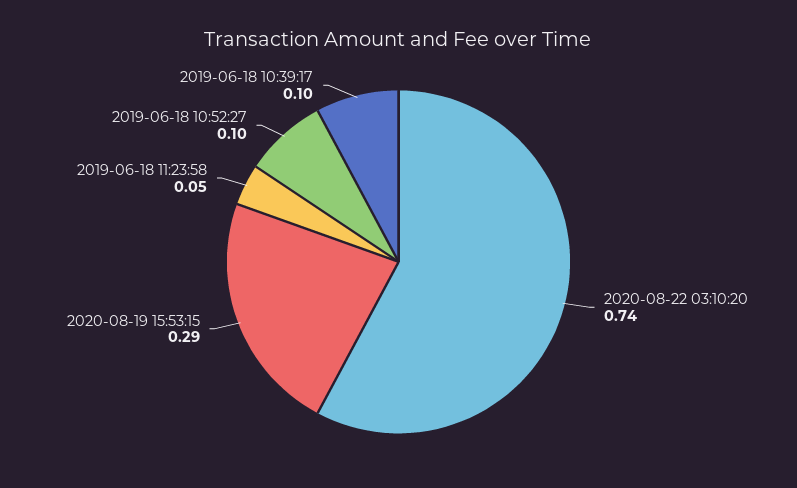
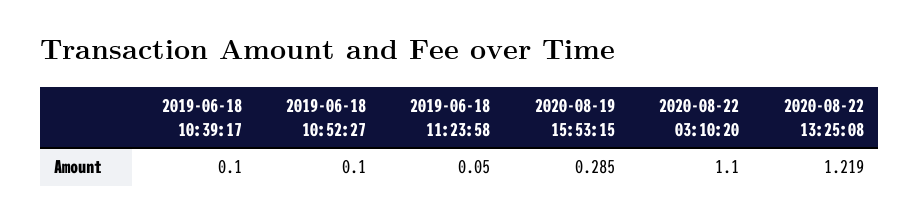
2020-08-22 03:10:20: 0.74 -> 1.1
2020-08-22 13:25:08: none -> 1.219

